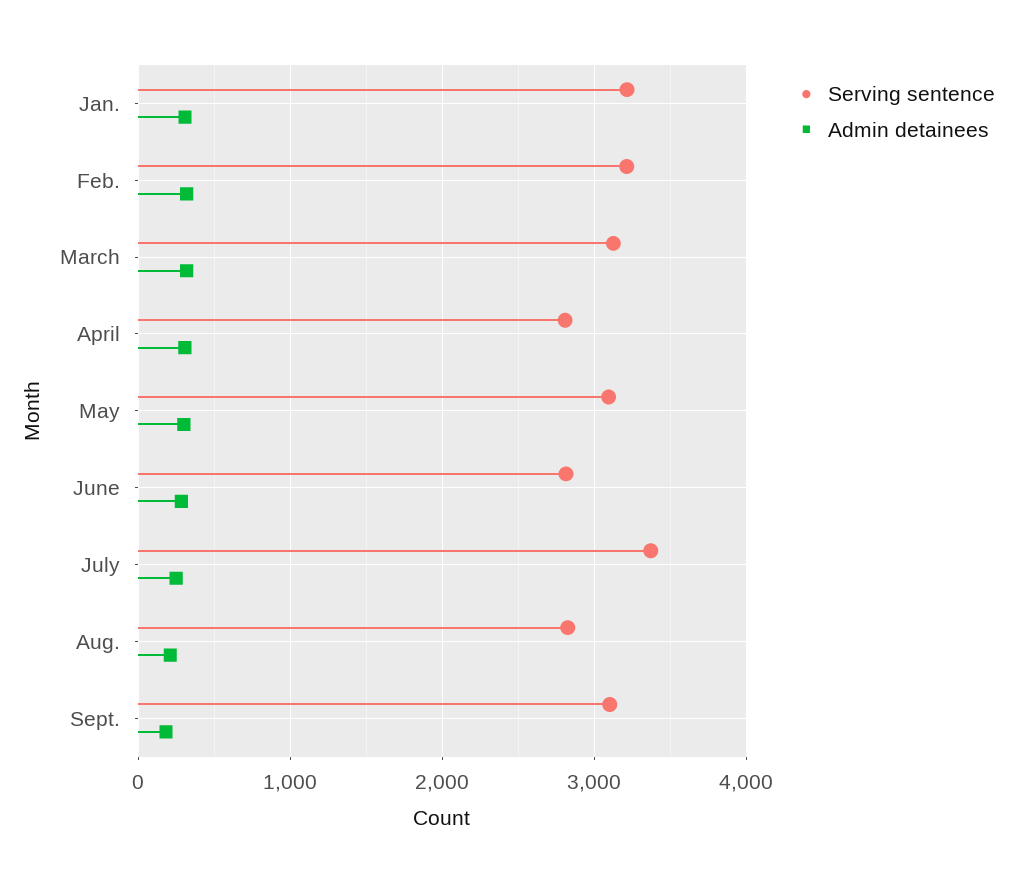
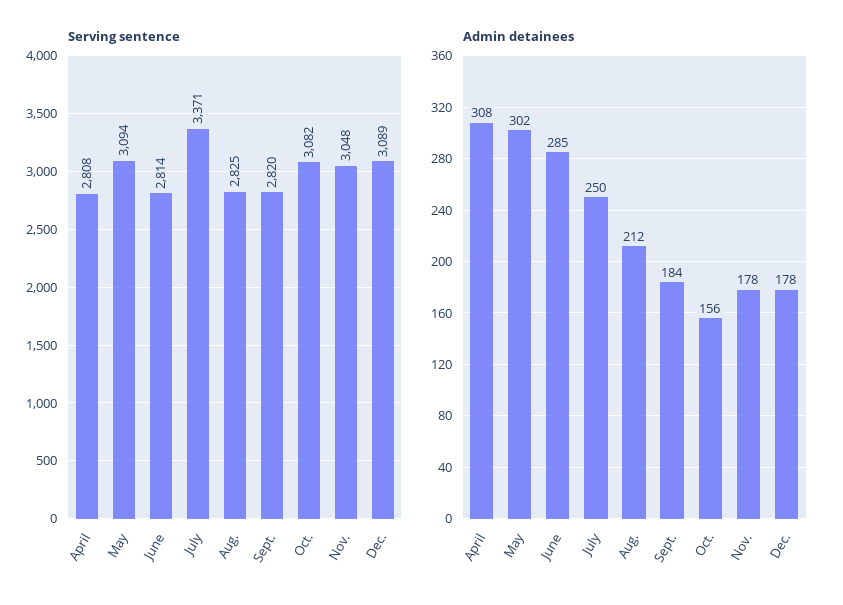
Serving sentence, Jan.: 3200 -> none
Admin detainees, Jan.: 300 -> none
Serving sentence, Feb.: 3200 -> none
Admin detainees, Feb.: 300 -> none
Serving sentence, March: 3100 -> none
Admin detainees, March: 300 -> none
Serving sentence, Sept.: 3100 -> 2820
Serving sentence, Oct.: none -> 3082
Serving sentence, Nov.: none -> 3048
Serving sentence, Dec.: none -> 3089
Admin detainees, Oct.: none -> 156
Admin detainees, Nov.: none -> 178
Admin detainees, Dec.: none -> 178

